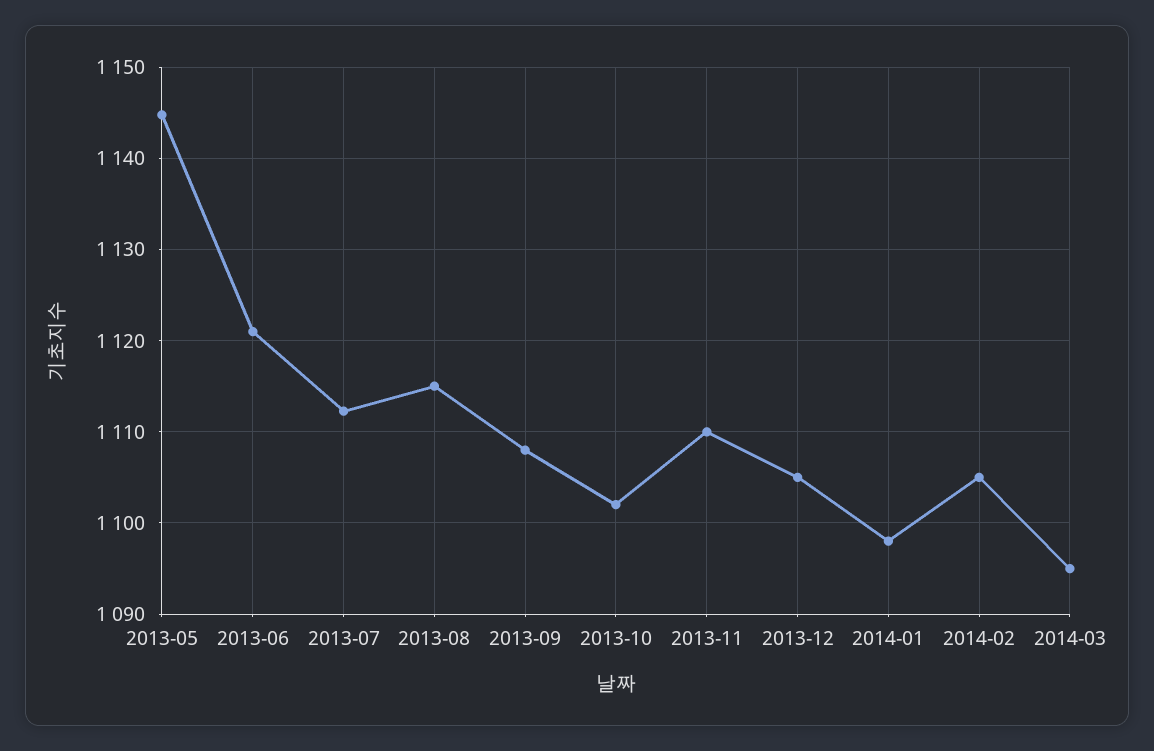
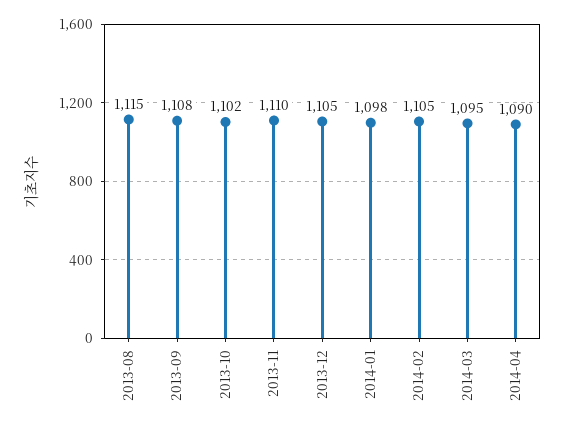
2013-05: 1145 -> none
2013-06: 1121 -> none
2013-07: 1112 -> none
2014-04: none -> 1090

